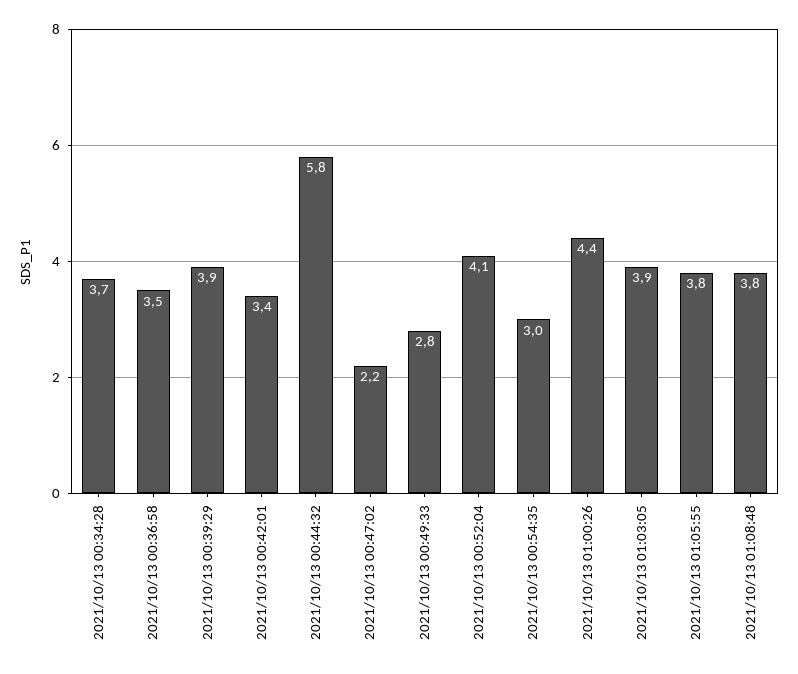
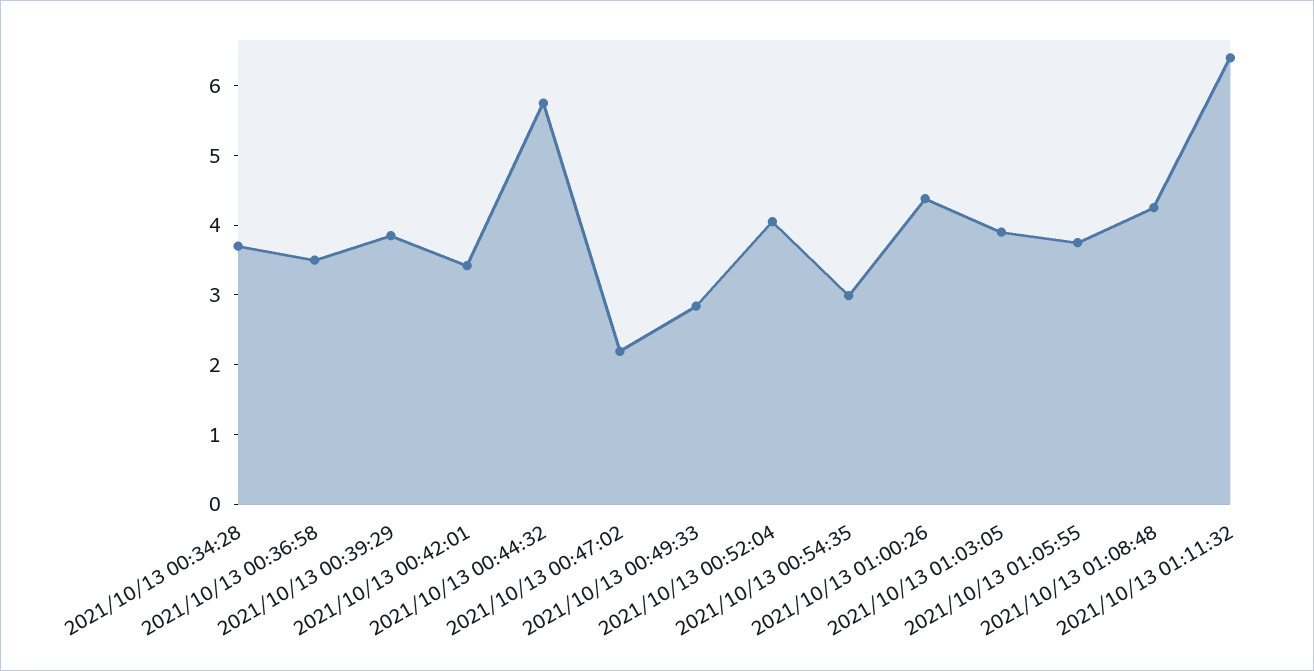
2021/10/13 01:08:48: 3.8 -> 4.2
2021/10/13 01:11:32: none -> 6.4

